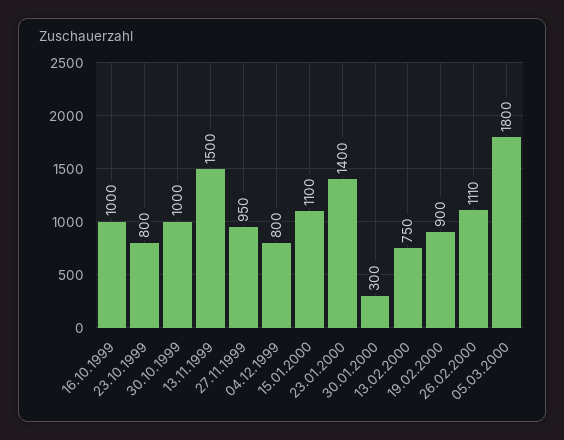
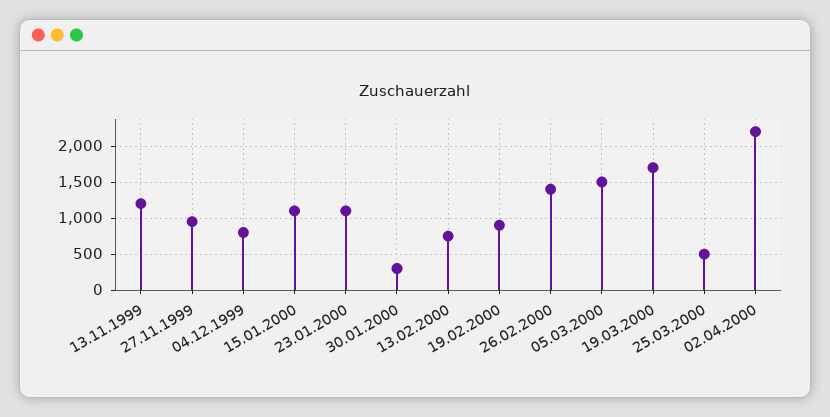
16.10.1999: 1000 -> none
23.10.1999: 800 -> none
30.10.1999: 1000 -> none
13.11.1999: 1500 -> 1200
23.01.2000: 1400 -> 1100
26.02.2000: 1110 -> 1400
05.03.2000: 1800 -> 1500
19.03.2000: none -> 1700
25.03.2000: none -> 500
02.04.2000: none -> 2200

